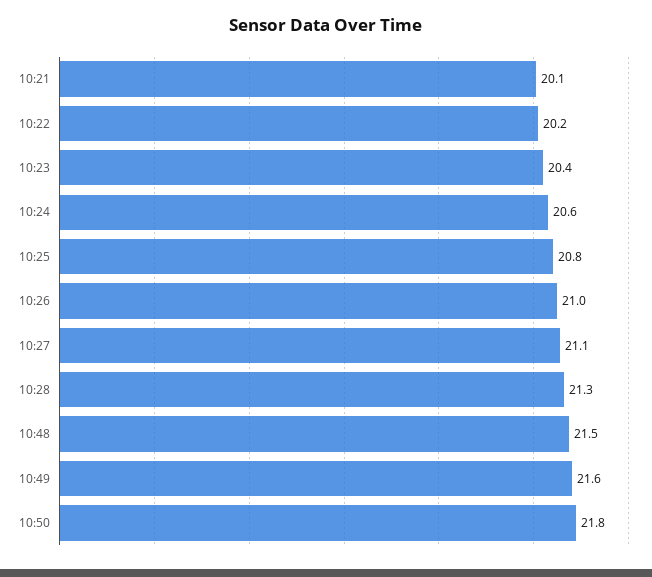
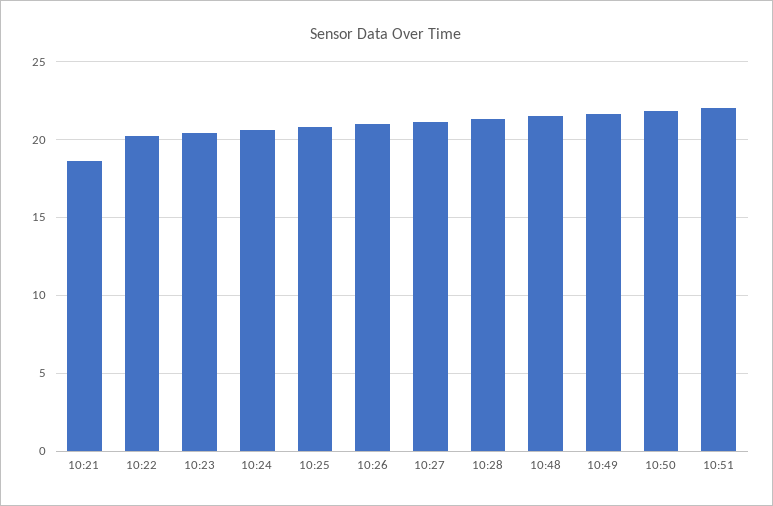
10:21: 20.1 -> 18.5
10:51: none -> 22

